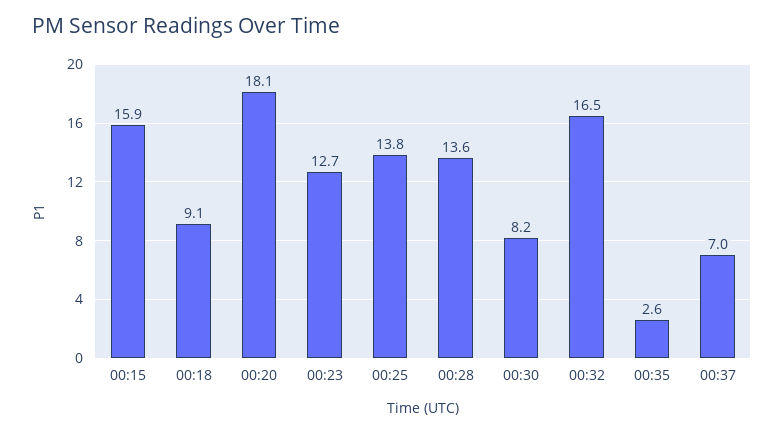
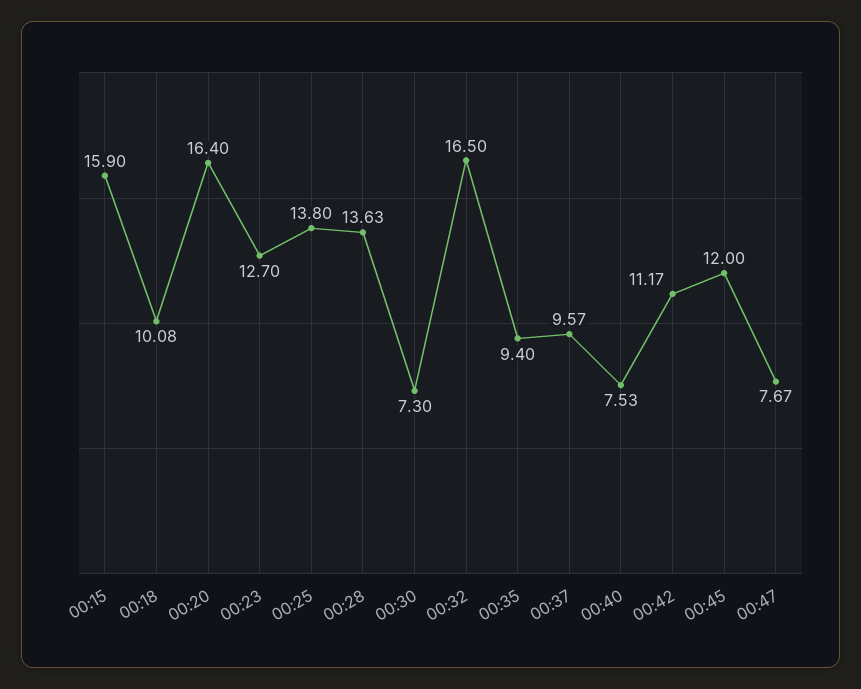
00:18: 9.1 -> 10.08
00:20: 18.1 -> 16.4
00:30: 8.2 -> 7.3
00:35: 2.6 -> 9.4
00:37: 7 -> 9.57
00:40: none -> 7.53
00:42: none -> 11.17
00:45: none -> 12
00:47: none -> 7.67

